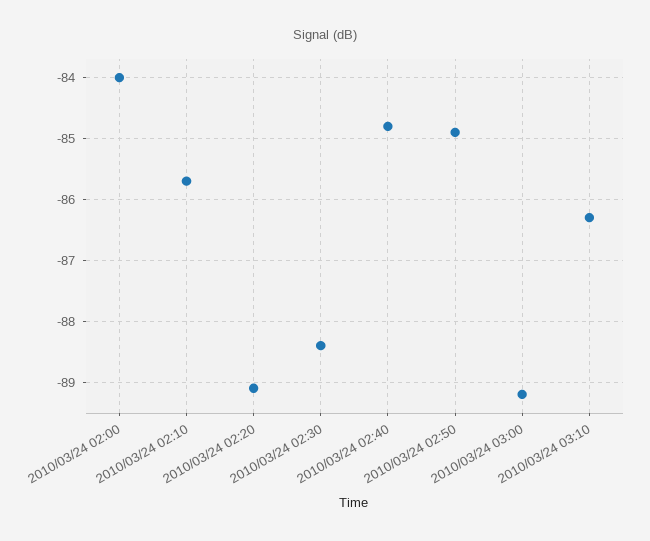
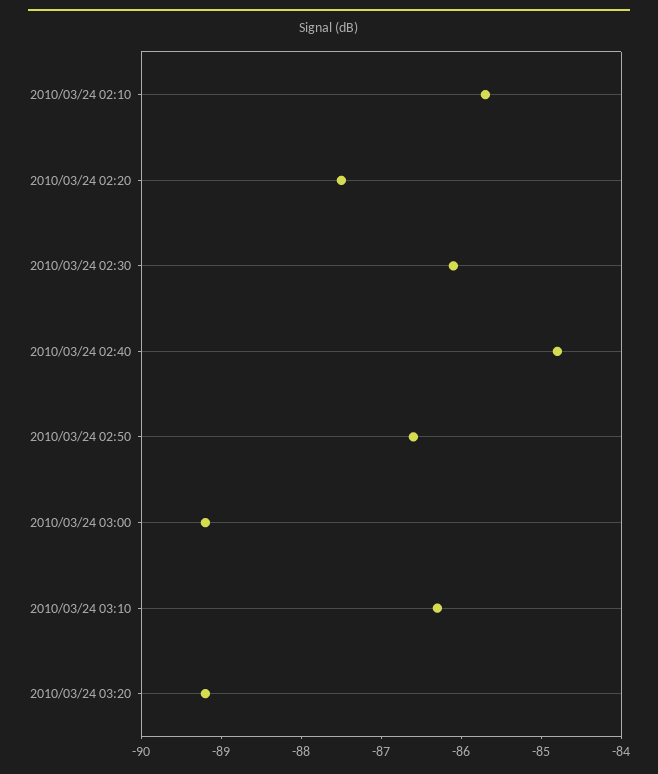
2010/03/24 02:00: -84 -> none
2010/03/24 02:20: -89.1 -> -87.5
2010/03/24 02:30: -88.4 -> -86.1
2010/03/24 02:50: -84.9 -> -86.6
2010/03/24 03:20: none -> -89.2

